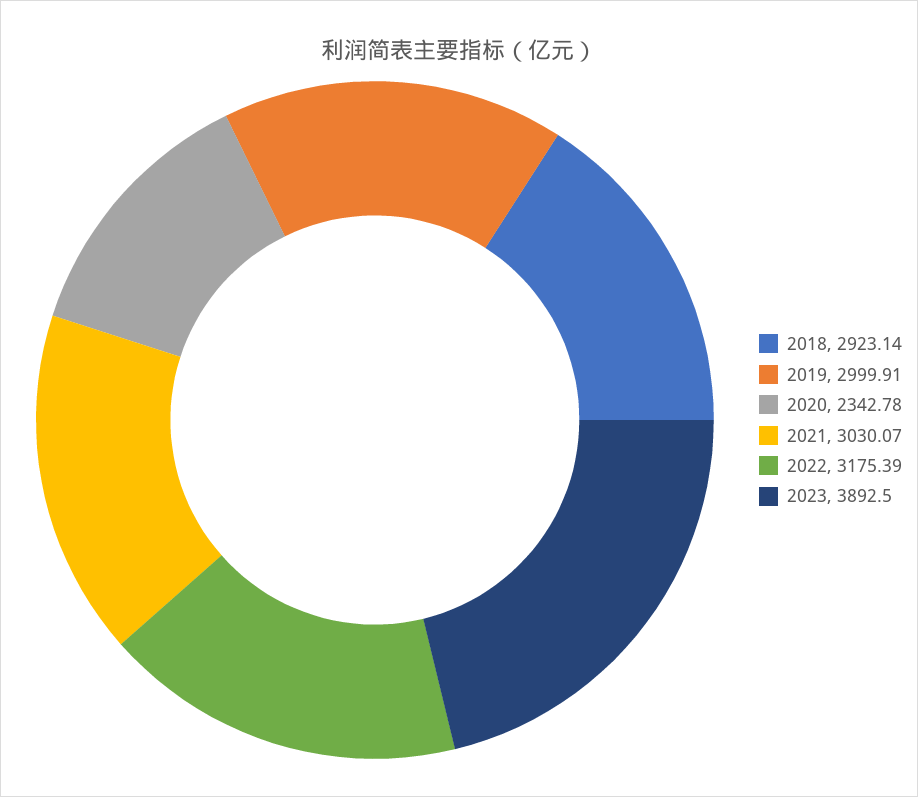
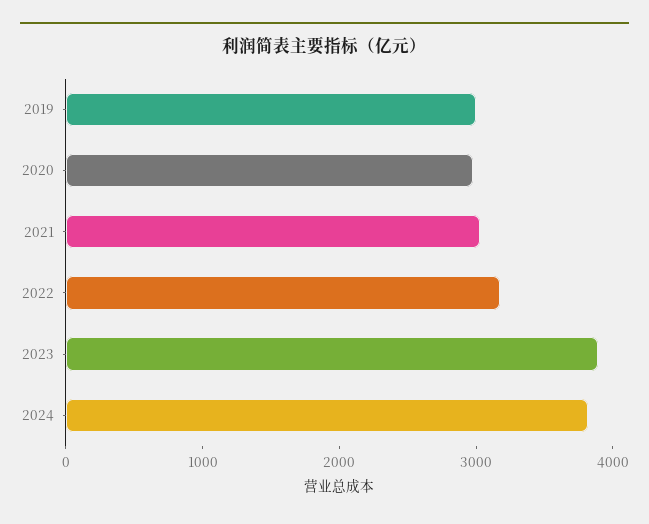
2018: 2923.14 -> none
2020: 2342.78 -> 3000
2024: none -> 3800

